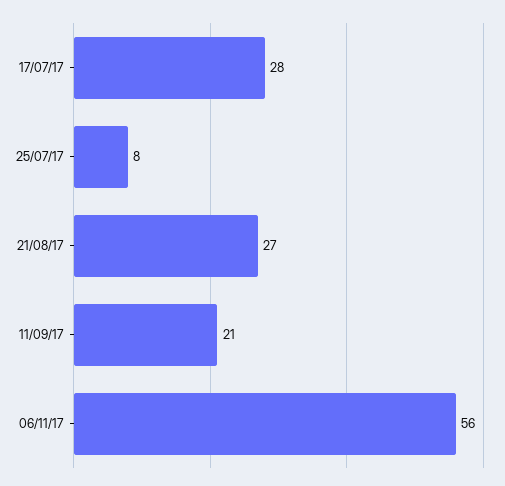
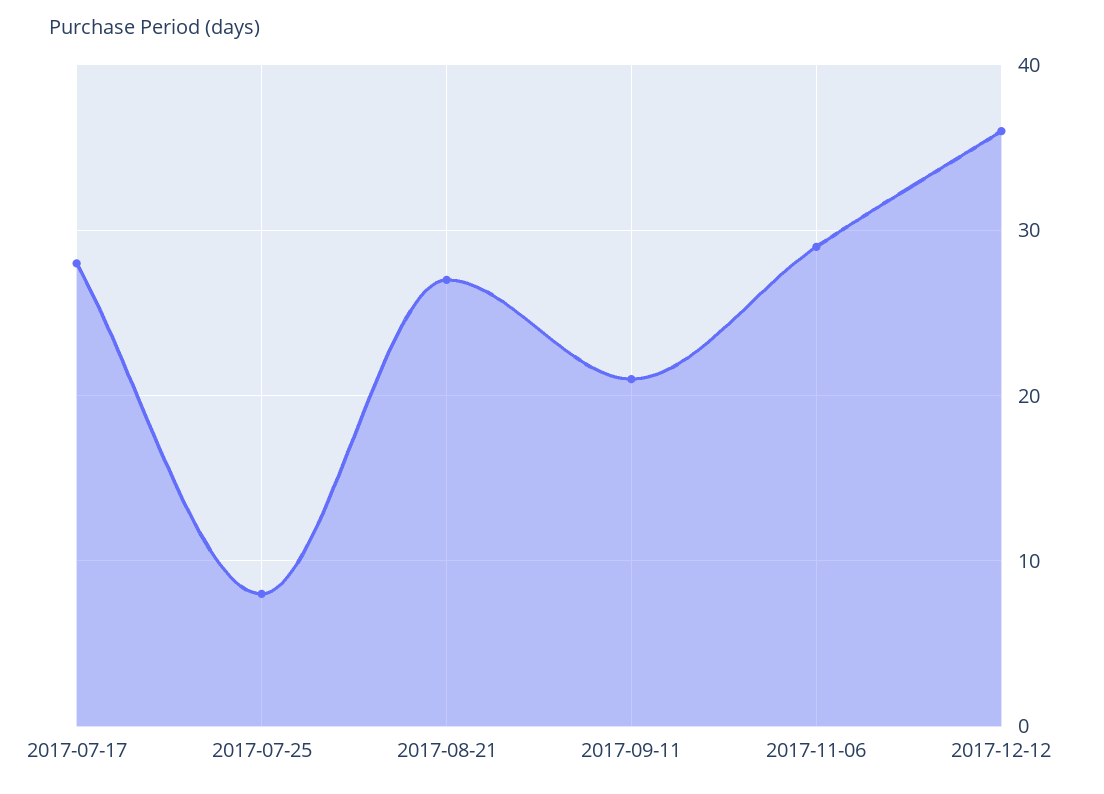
06/11/17: 56 -> 29
2017-12-12: none -> 36

